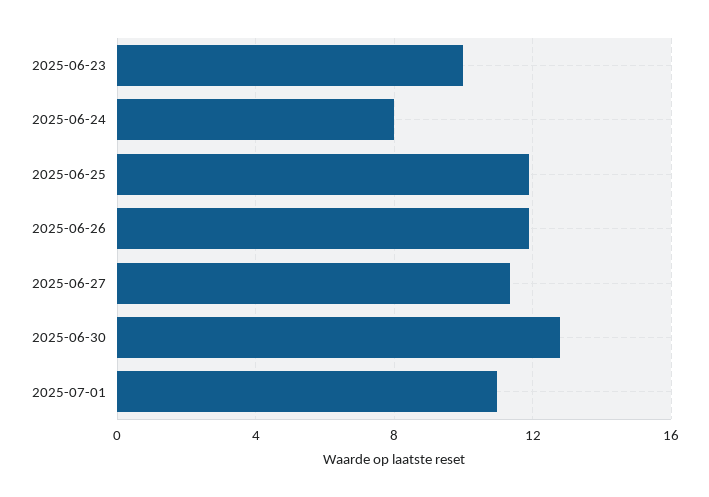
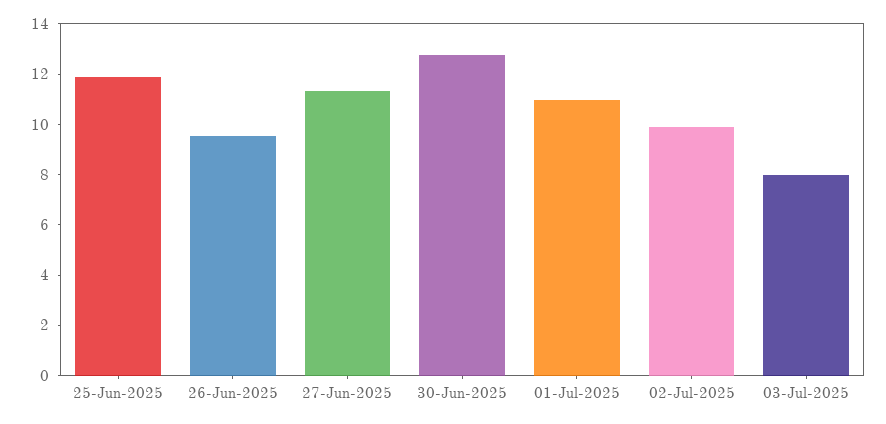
2025-06-23: 10 -> none
2025-06-24: 8 -> none
2025-06-26: 12 -> 9.5
02-Jul-2025: none -> 10
03-Jul-2025: none -> 8

